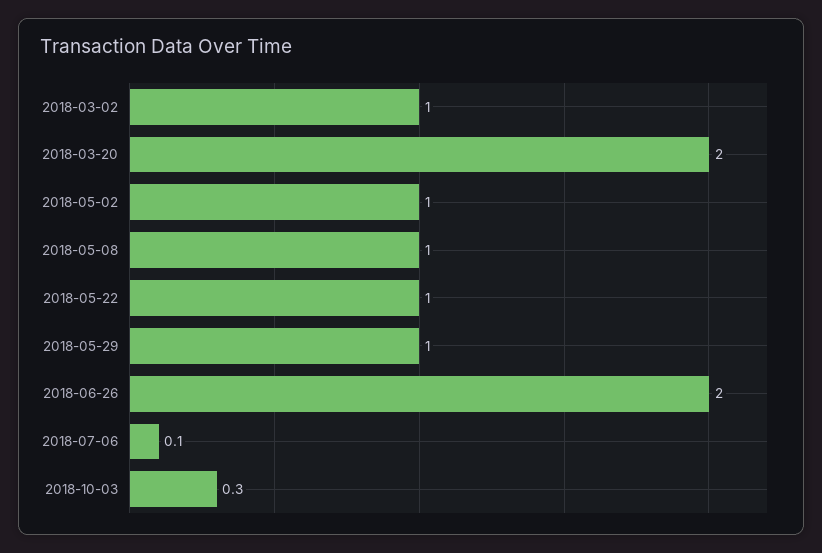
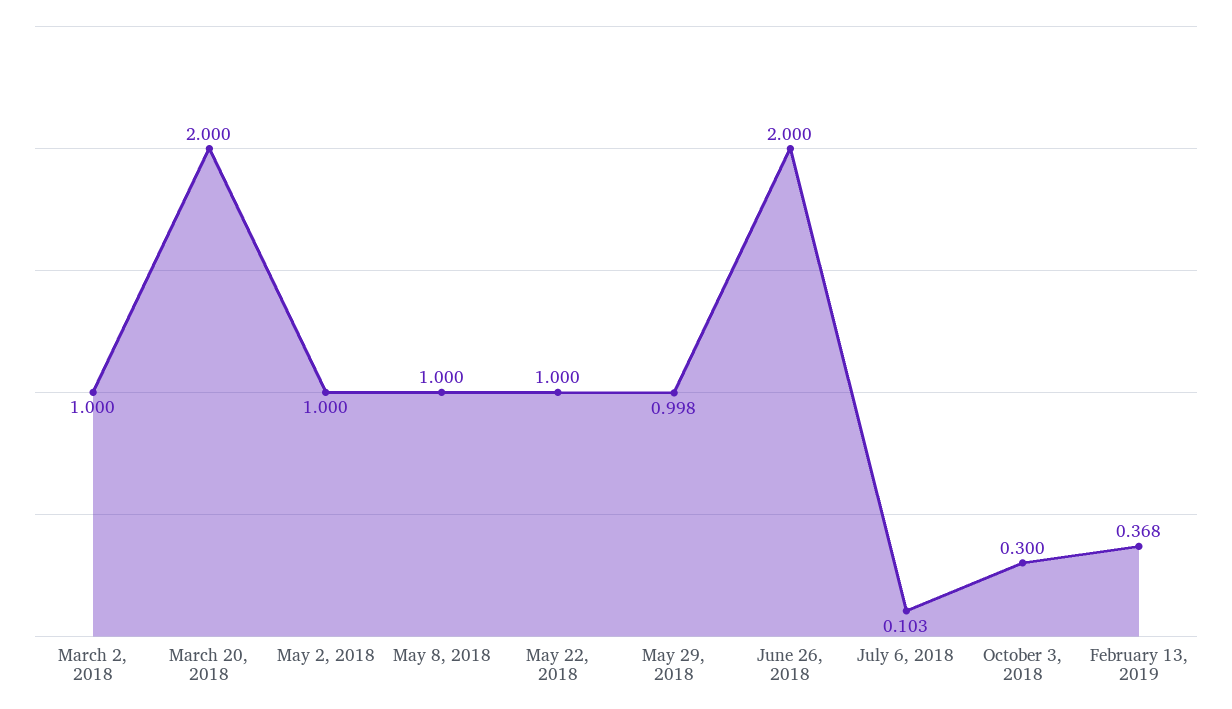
February 13, 2019: none -> 0.368

